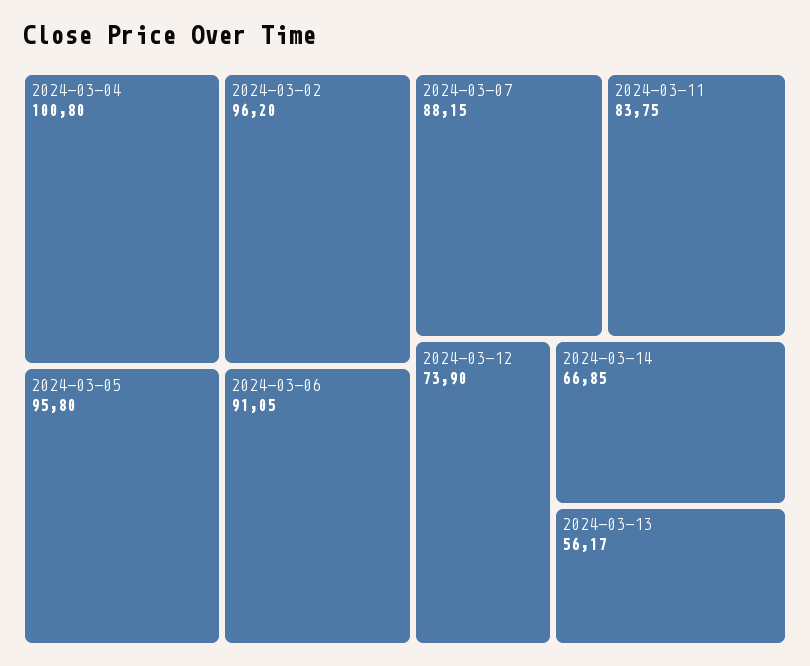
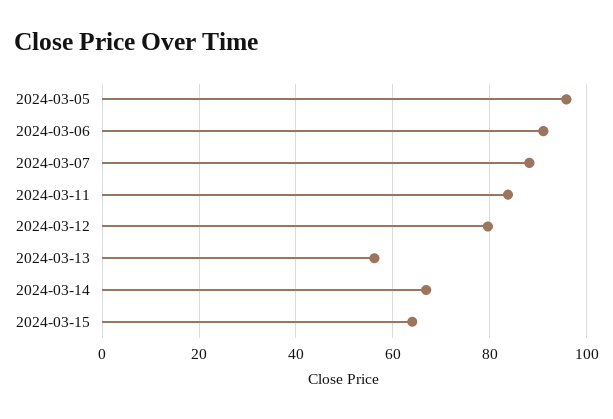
2024-03-04: 100.8 -> none
2024-03-02: 96.2 -> none
2024-03-12: 73.9 -> 80
2024-03-15: none -> 64

